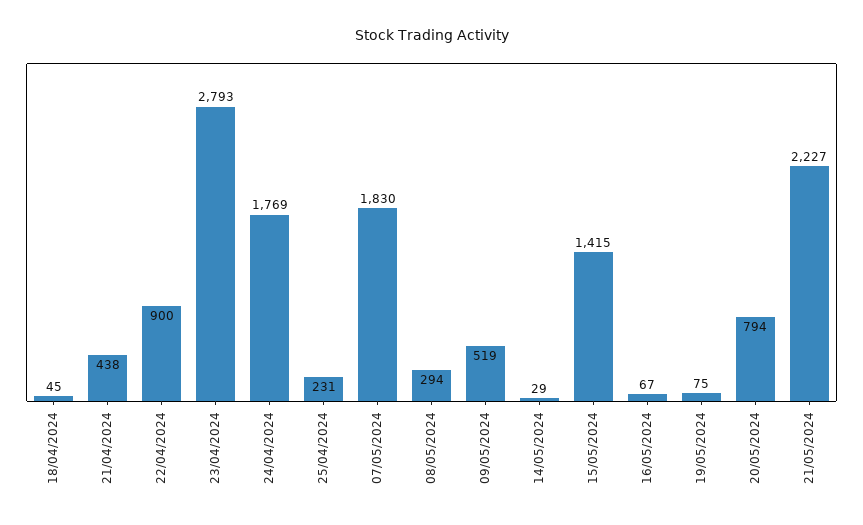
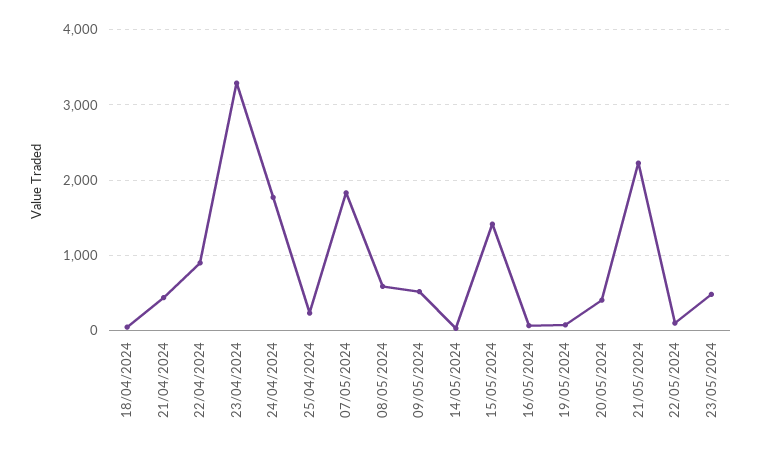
23/04/2024: 2793 -> 3300
08/05/2024: 294 -> 600
20/05/2024: 794 -> 400
22/05/2024: none -> 100
23/05/2024: none -> 500

